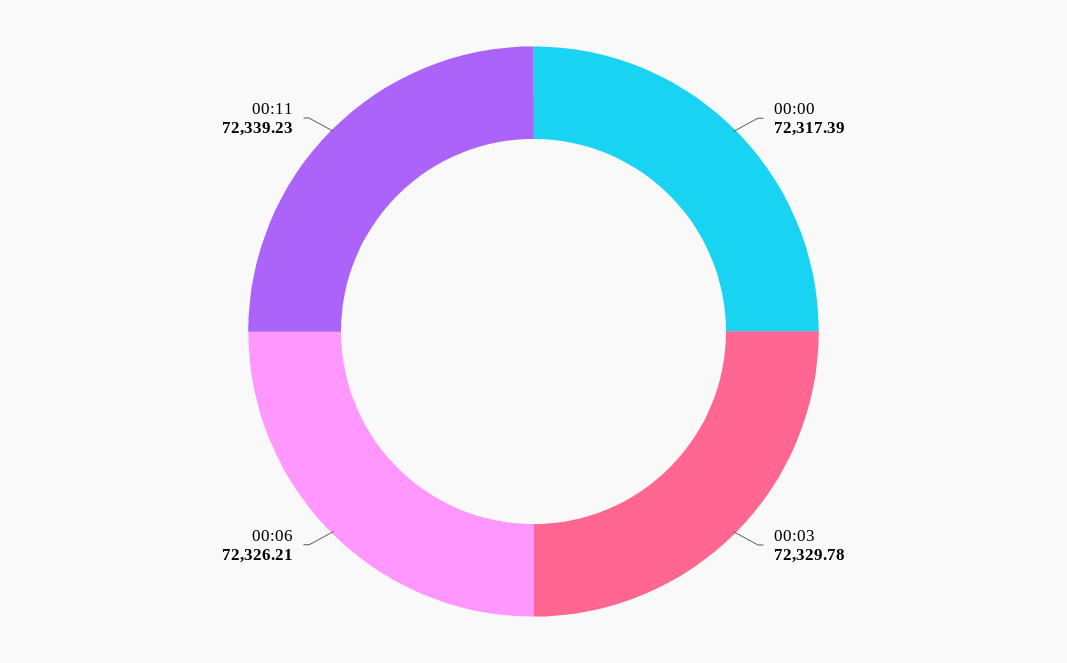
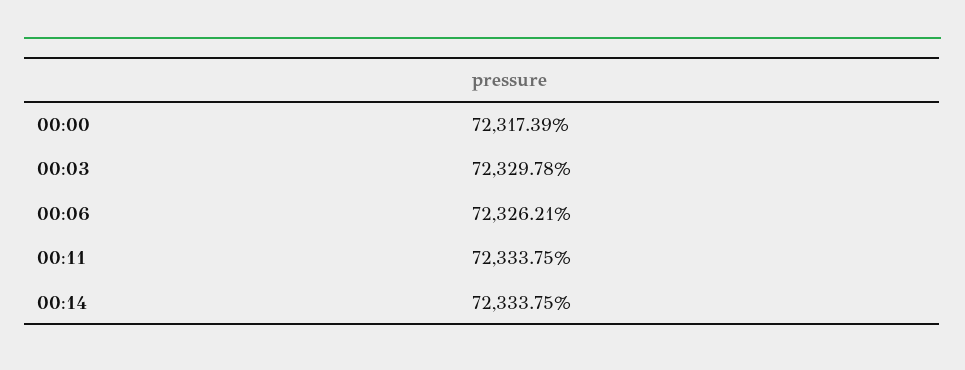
00:11: 72339.23 -> 72333.75
00:14: none -> 72333.75

